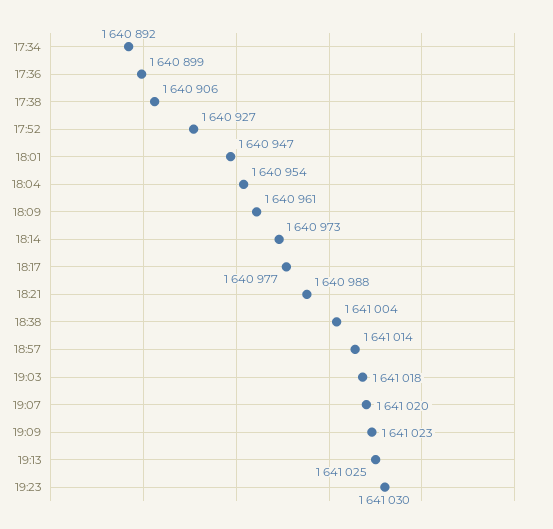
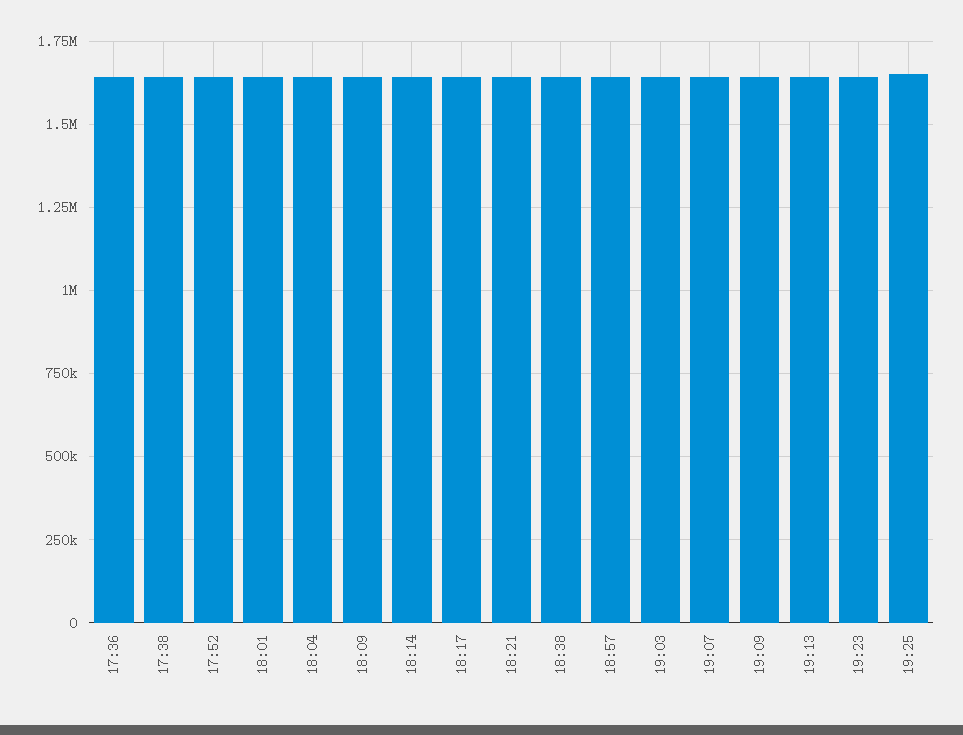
17:34: 1640892 -> none
19:25: none -> 1650000

